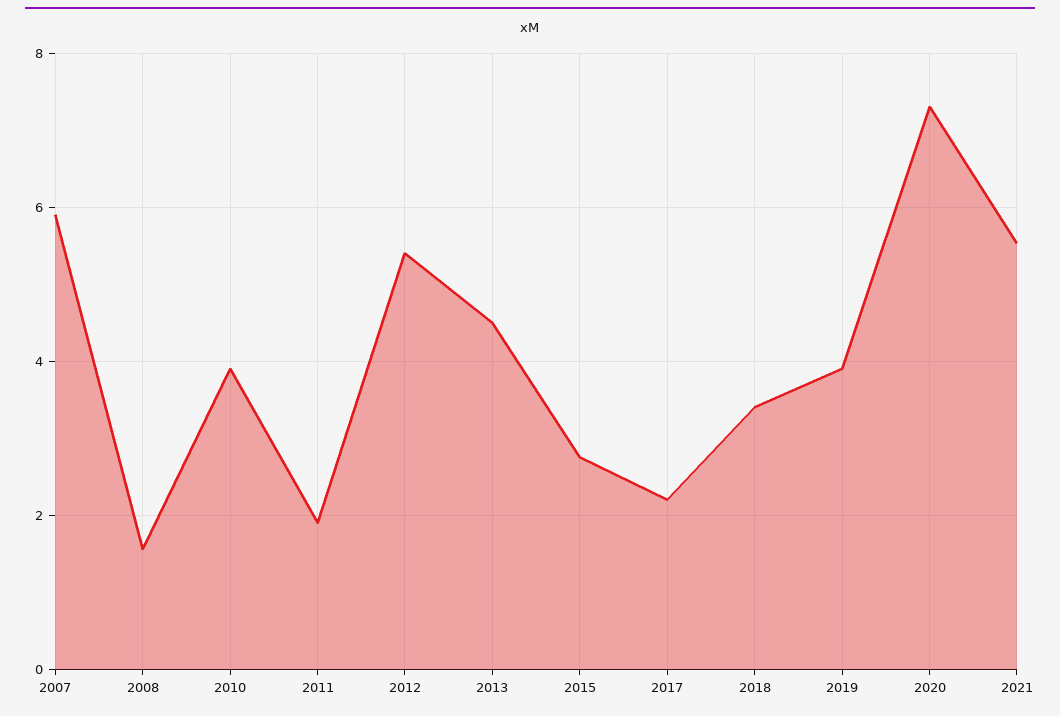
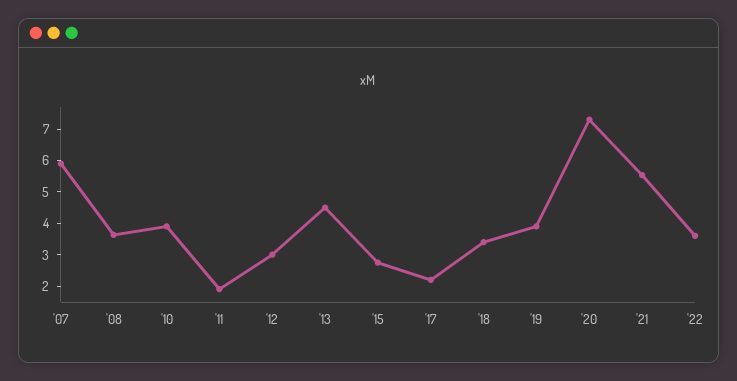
2008: 1.6 -> 3.5
2012: 5.4 -> 3
'22: none -> 3.5

